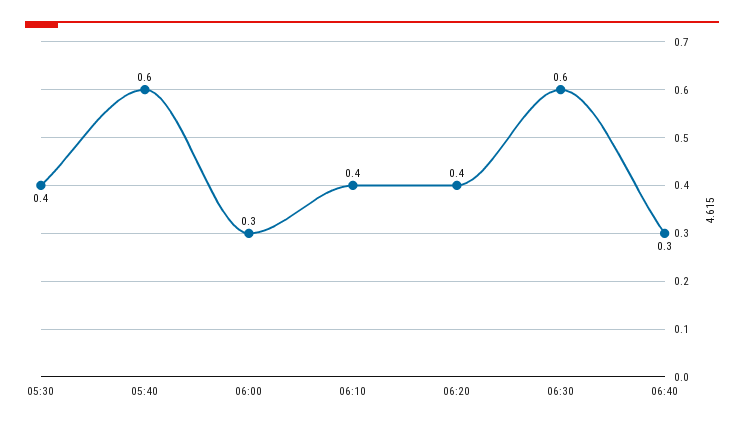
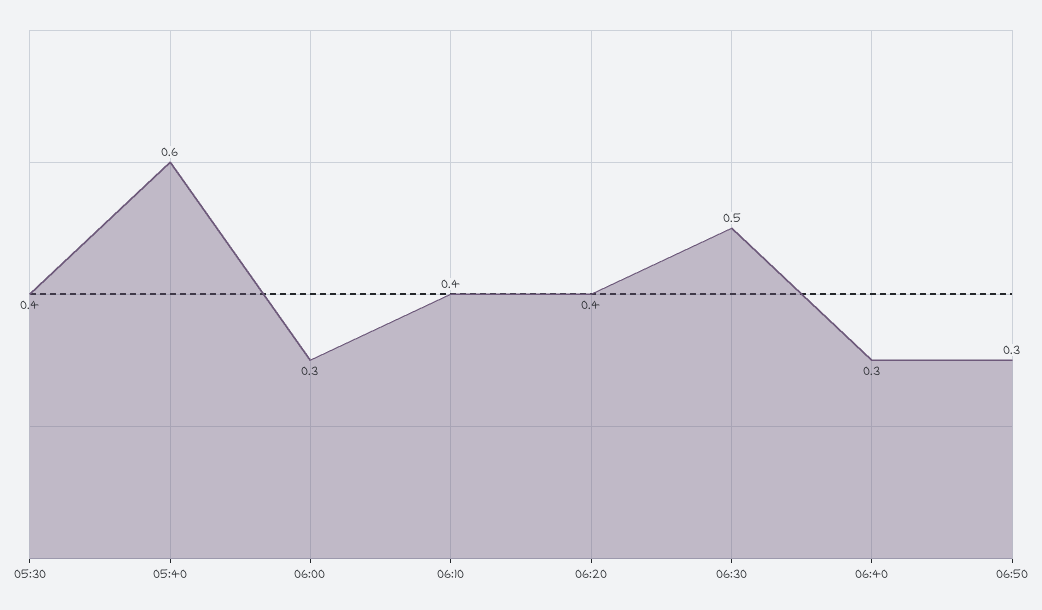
06:30: 0.6 -> 0.5
06:50: none -> 0.3

